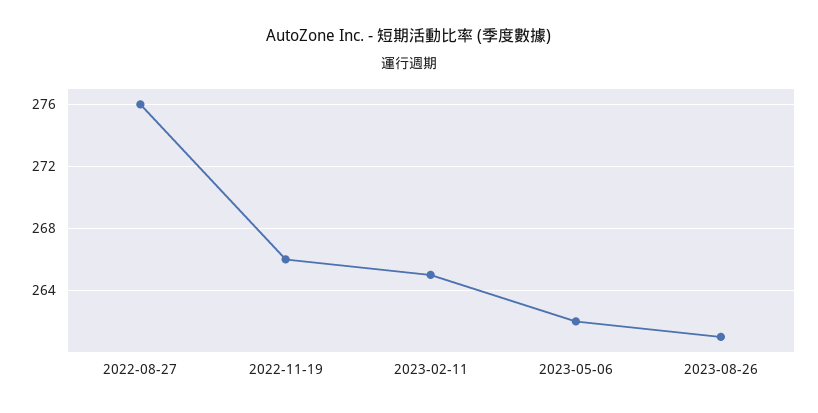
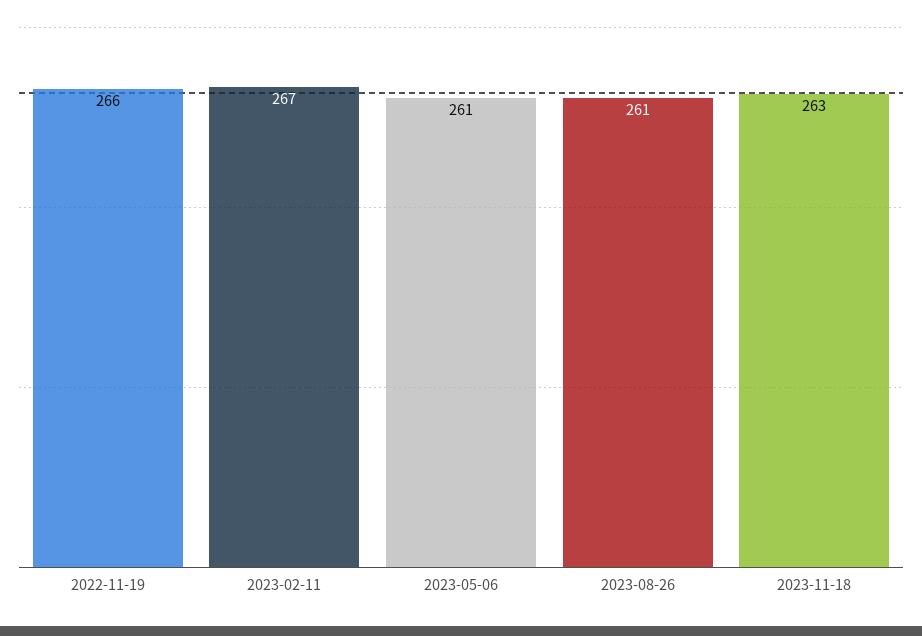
2022-08-27: 276 -> none
2023-02-11: 265 -> 267
2023-05-06: 262 -> 261
2023-11-18: none -> 263

